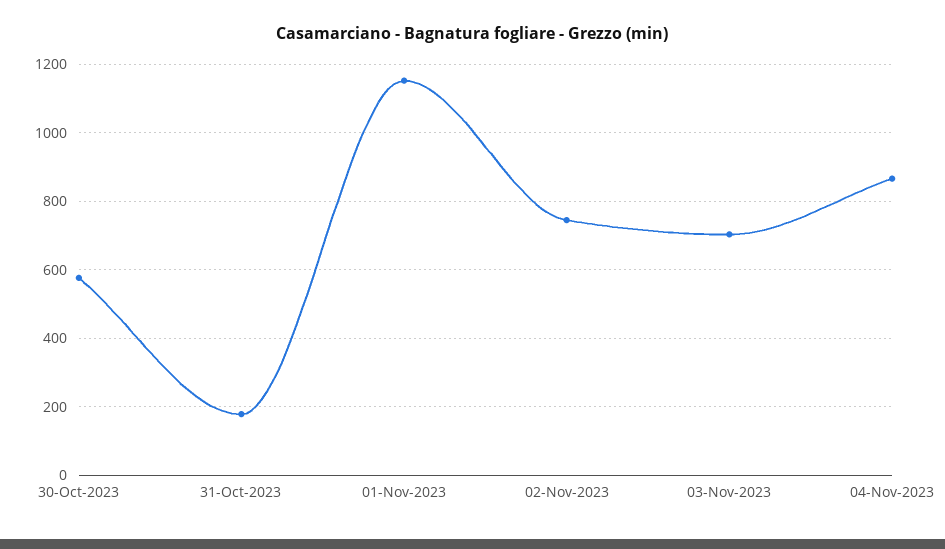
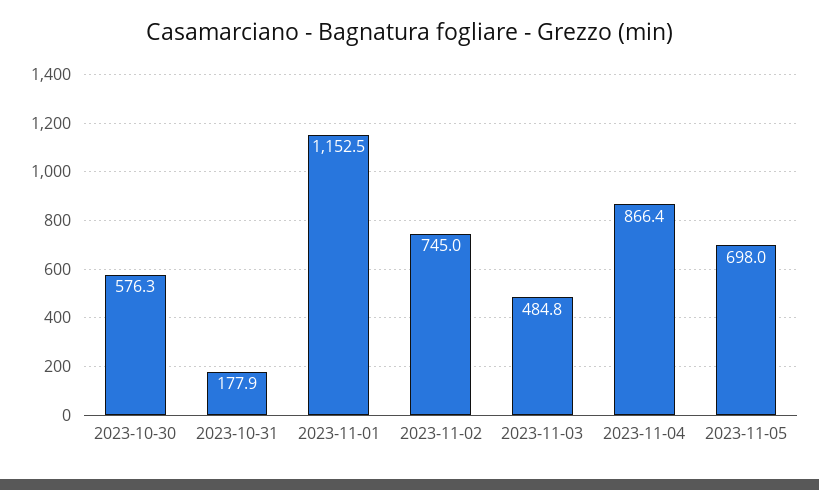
03-Nov-2023: 700 -> 484.8
2023-11-05: none -> 698

